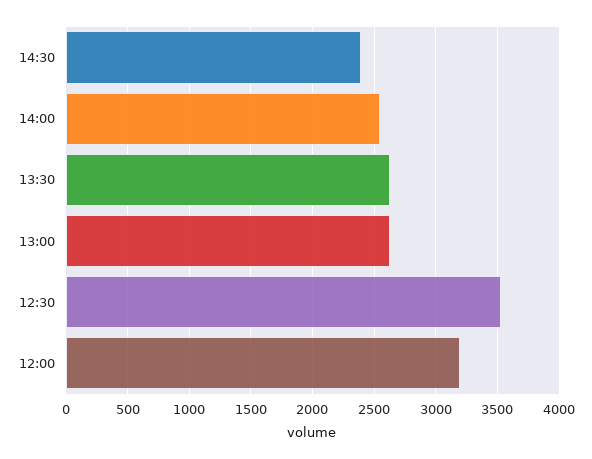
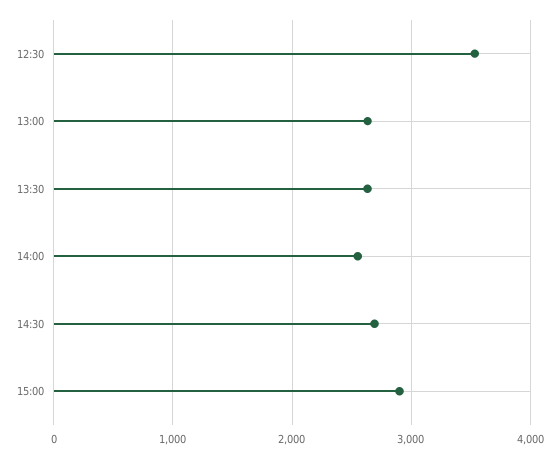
14:30: 2400 -> 2700
12:00: 3200 -> none
15:00: none -> 2900

